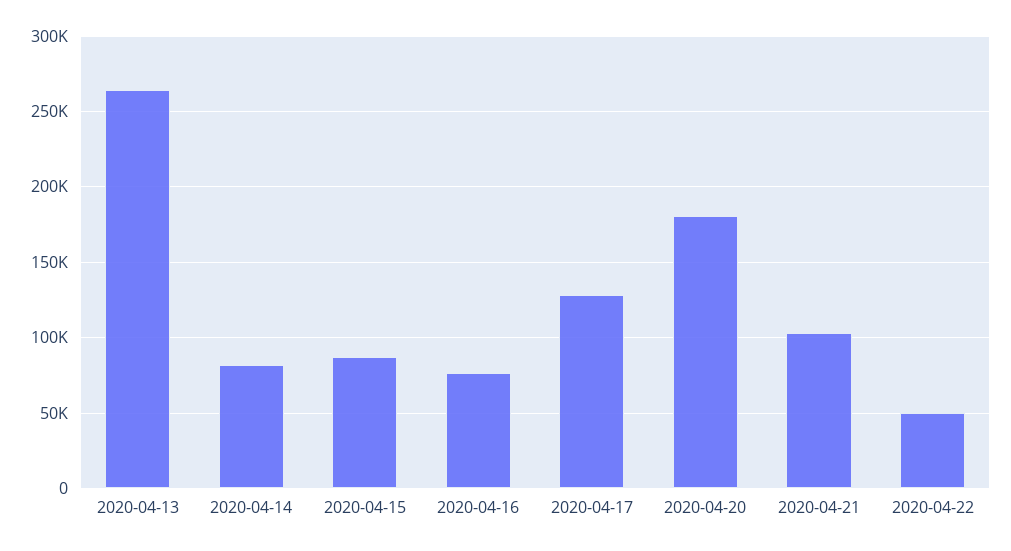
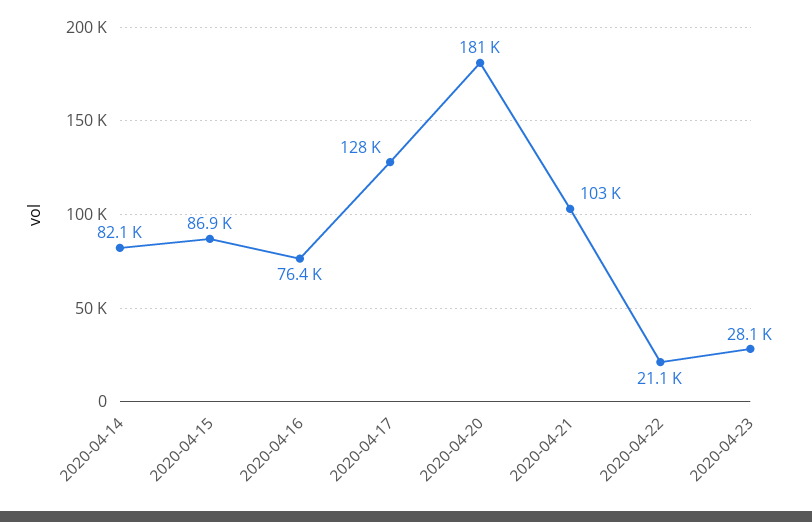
2020-04-13: 265000 -> none
2020-04-22: 50000 -> 21100
2020-04-23: none -> 28100

